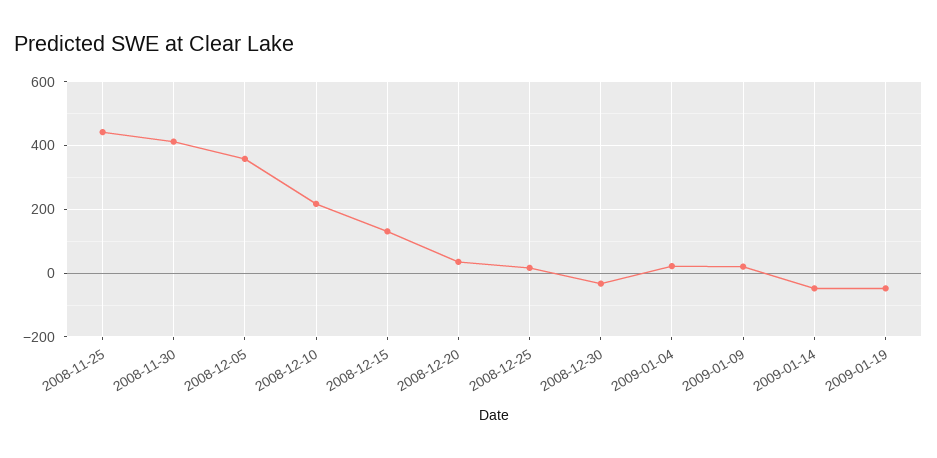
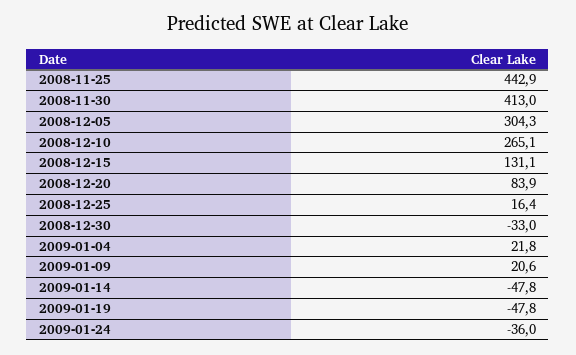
2008-12-05: 360 -> 304.3
2008-12-10: 220 -> 265.1
2008-12-20: 40 -> 83.9
2009-01-24: none -> -36

